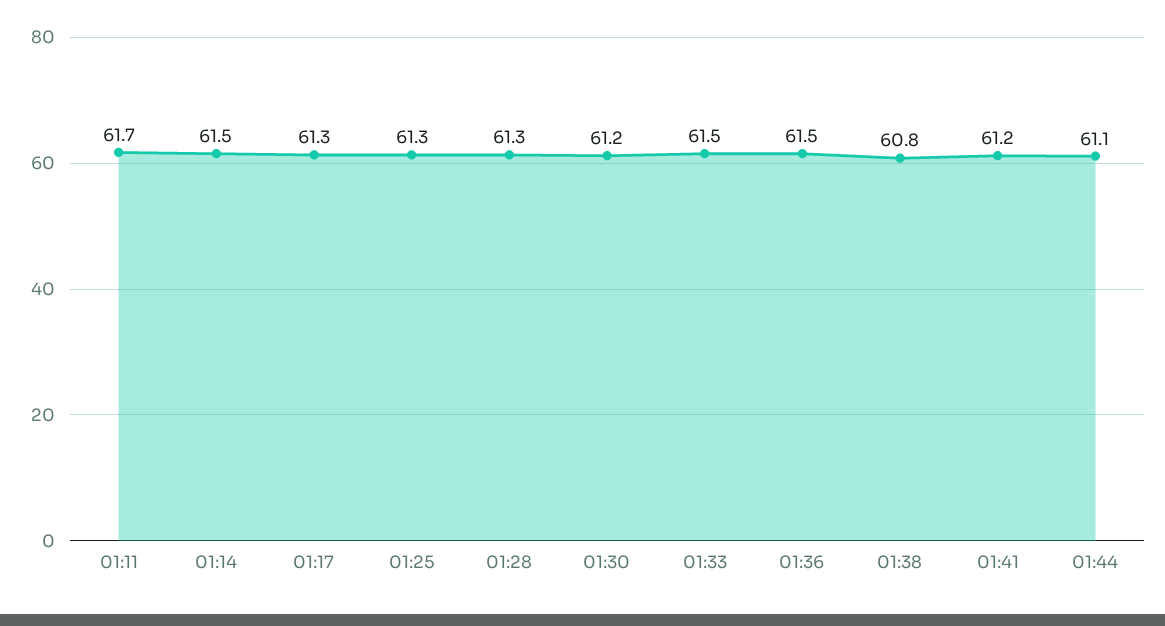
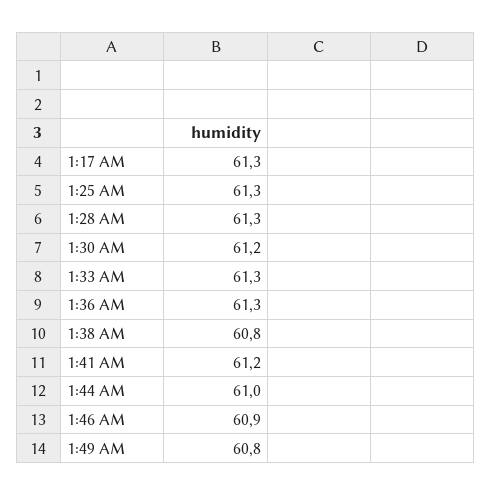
01:11: 61.7 -> none
01:14: 61.5 -> none
01:33: 61.5 -> 61.3
01:36: 61.5 -> 61.3
01:44: 61.1 -> 61
1:46 AM: none -> 60.9
1:49 AM: none -> 60.8

